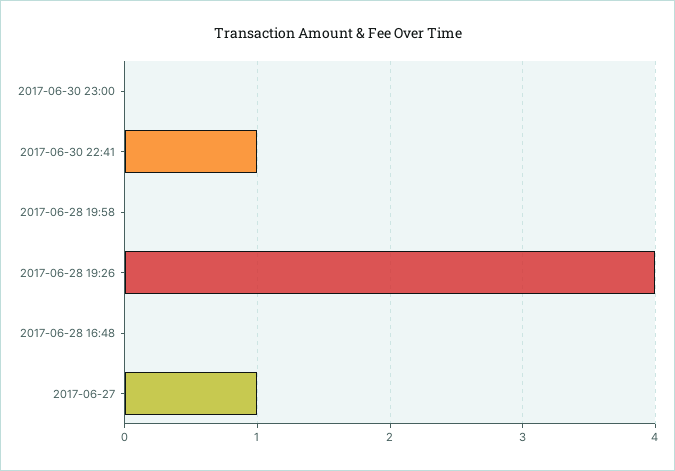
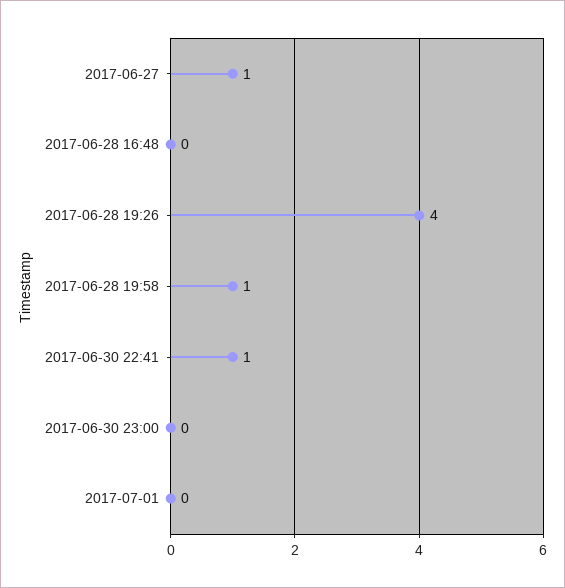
2017-06-28 19:58: 0 -> 1
2017-07-01: none -> 0

